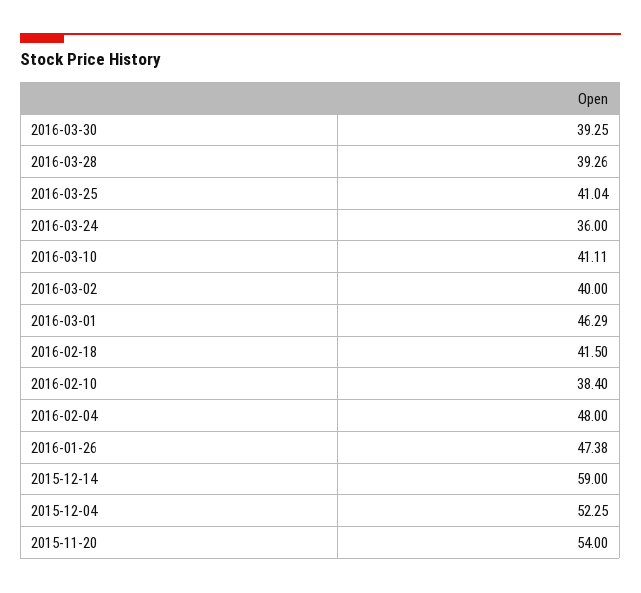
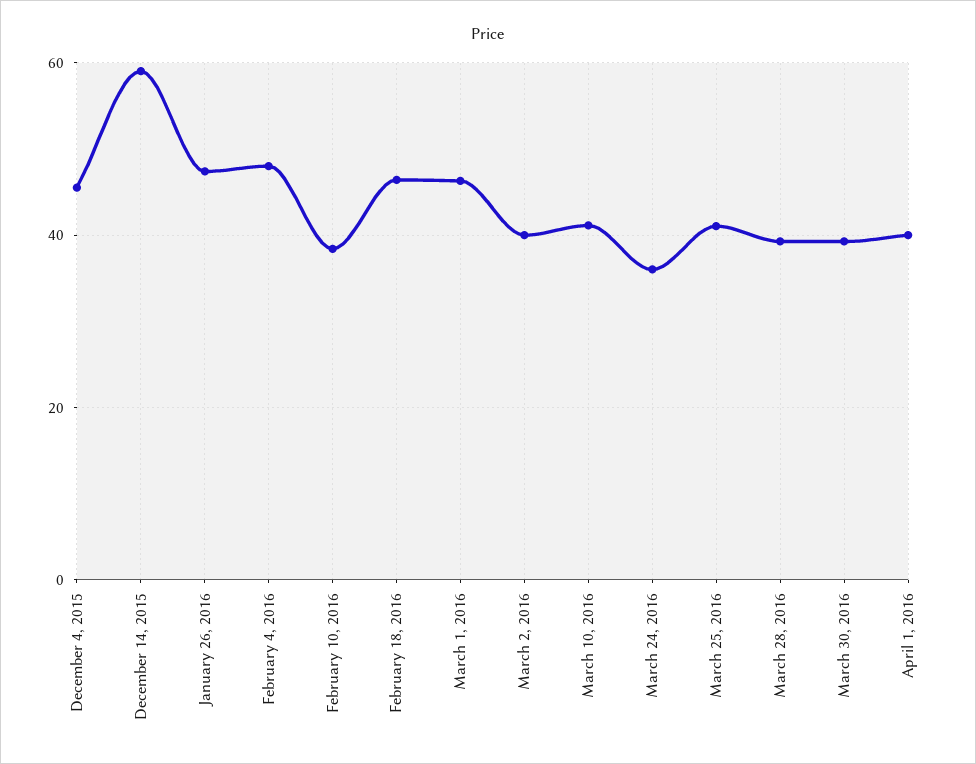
2016-02-18: 41.5 -> 46
2015-12-04: 52.25 -> 46
2015-11-20: 54 -> none
April 1, 2016: none -> 40

